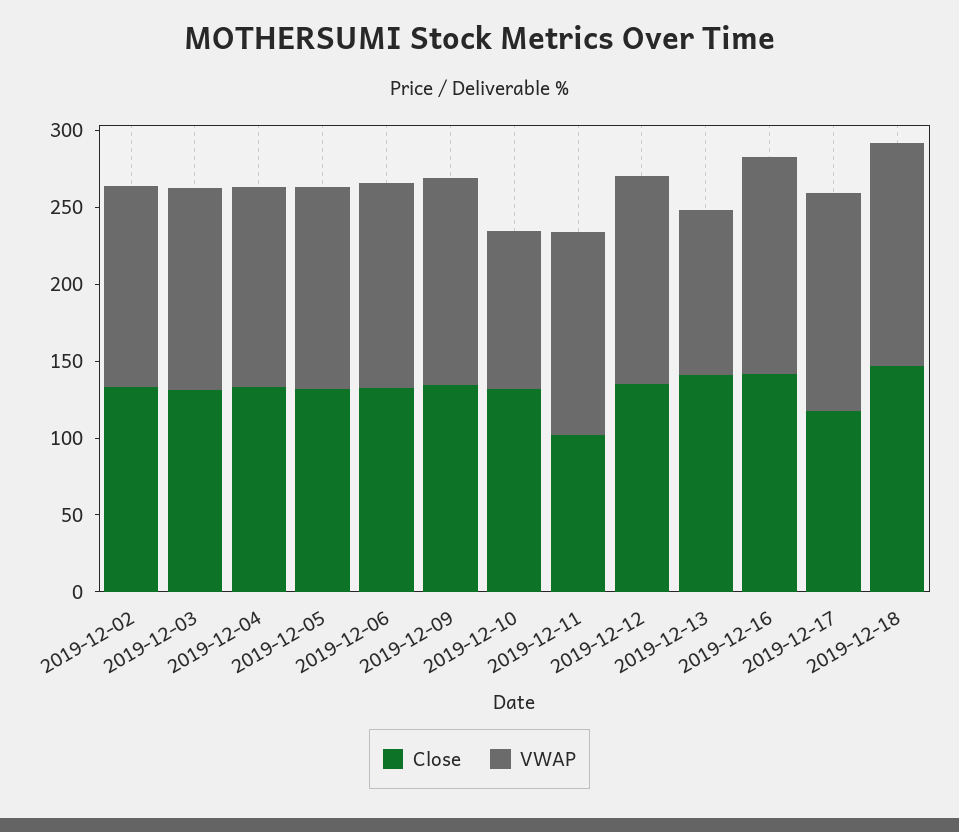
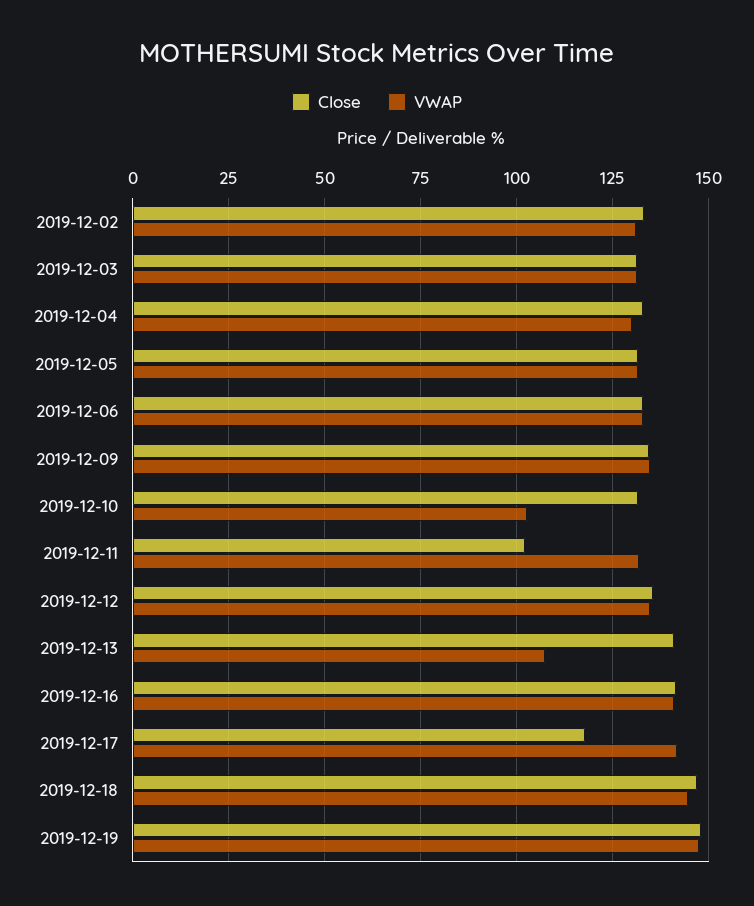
Close, 2019-12-19: none -> 147.5
VWAP, 2019-12-19: none -> 147.5

